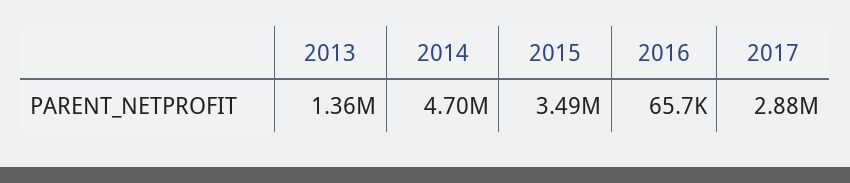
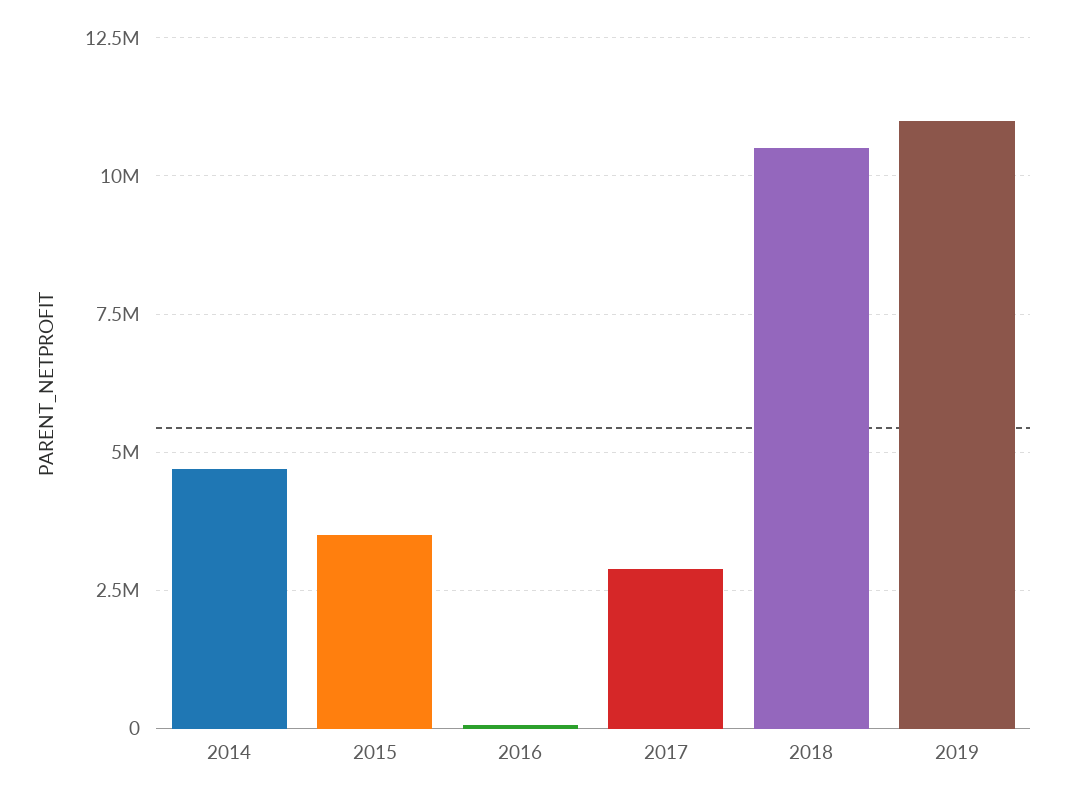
2013: 1360000 -> none
2018: none -> 10500000
2019: none -> 11000000

